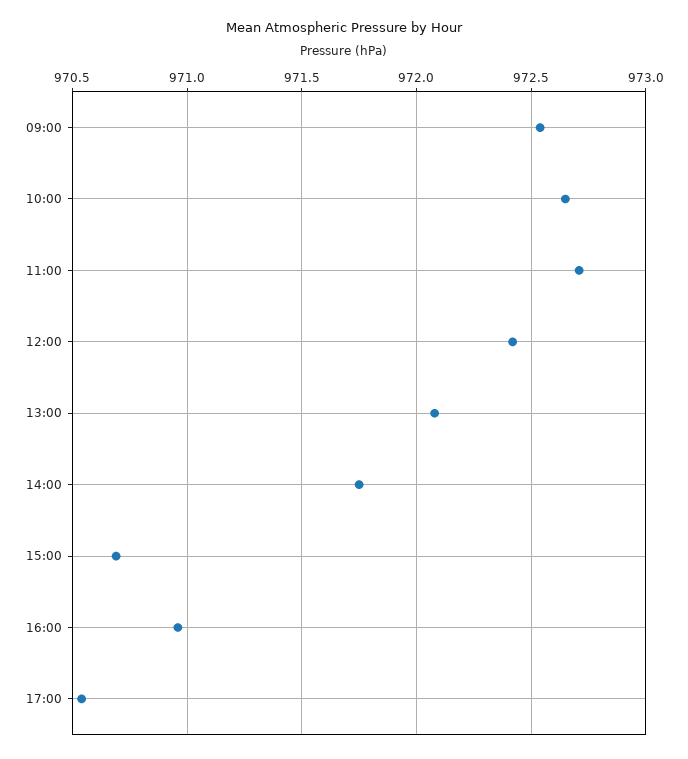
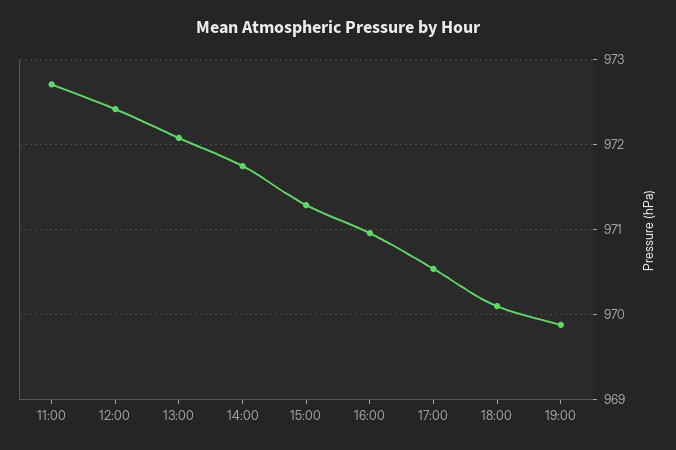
09:00: 972.55 -> none
10:00: 972.65 -> none
15:00: 970.7 -> 971.3
18:00: none -> 970.1
19:00: none -> 969.9

